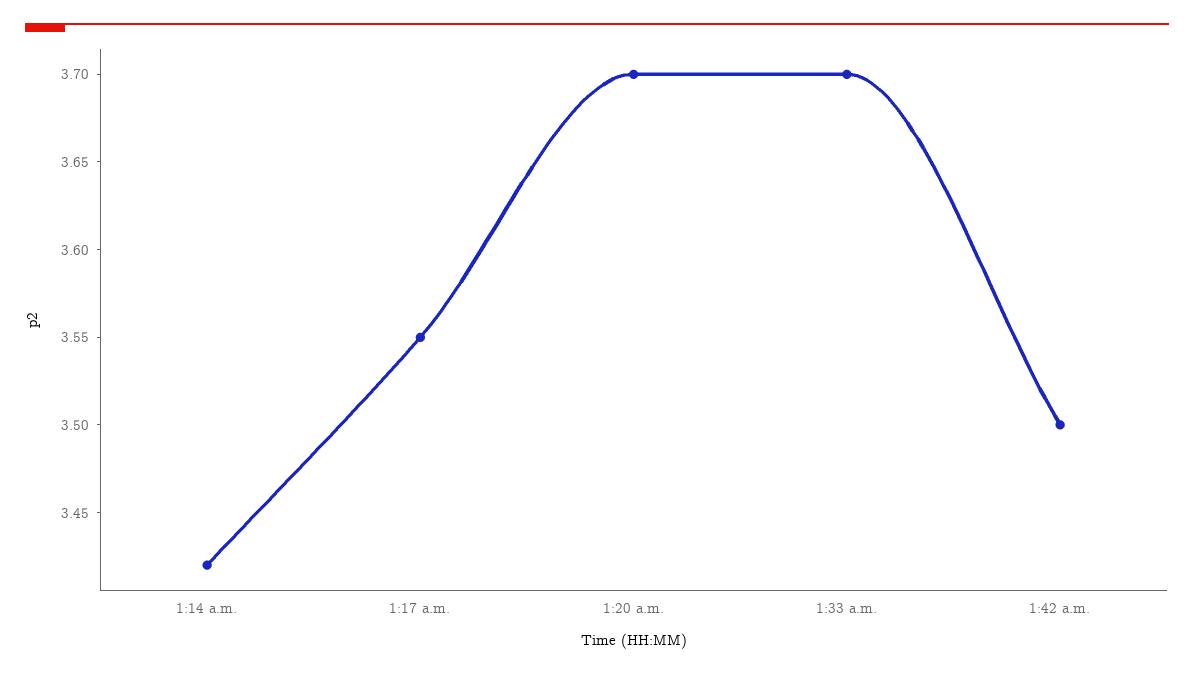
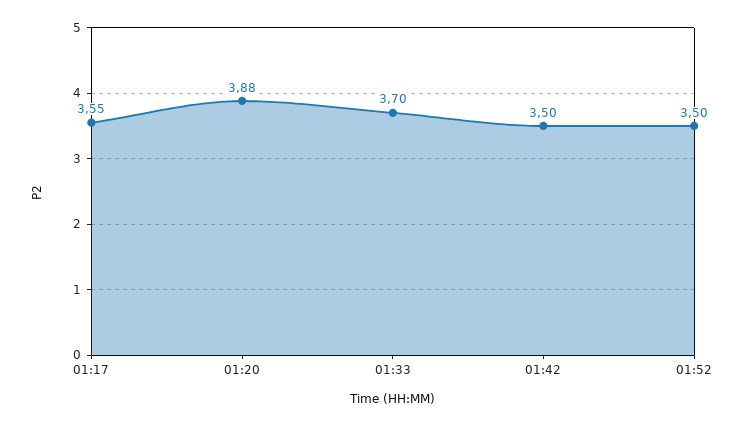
1:14 a.m.: 3.42 -> none
1:20 a.m.: 3.7 -> 3.88
01:52: none -> 3.5

